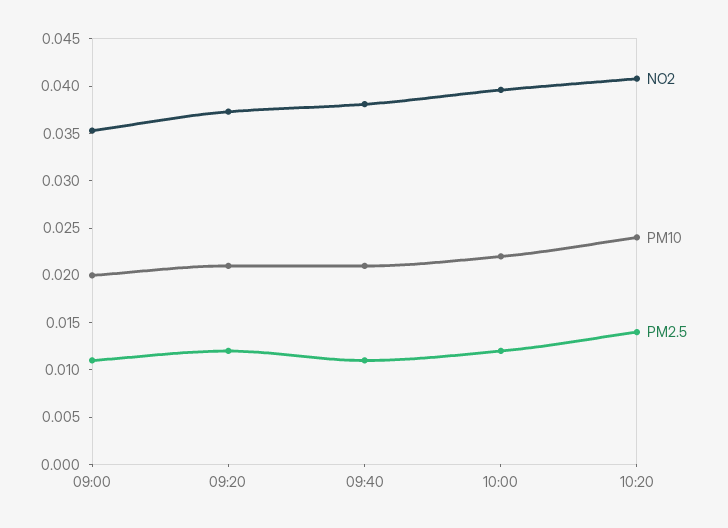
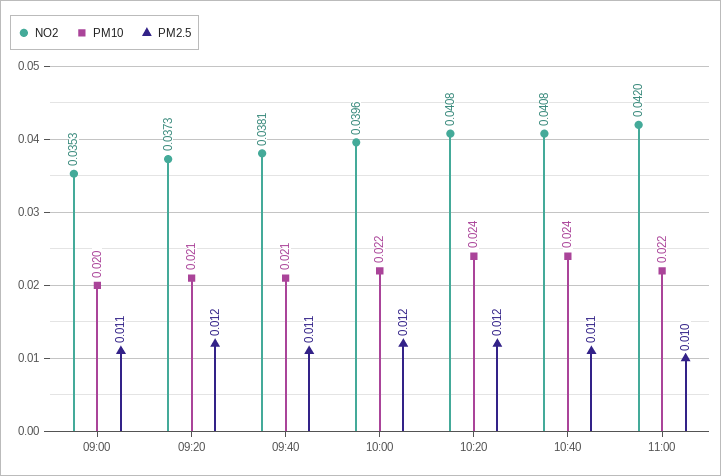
PM2.5, 10:20: 0.014 -> 0.012
NO2, 10:40: none -> 0.0408
PM10, 10:40: none -> 0.024
PM2.5, 10:40: none -> 0.011
NO2, 11:00: none -> 0.042
PM10, 11:00: none -> 0.022
PM2.5, 11:00: none -> 0.01

